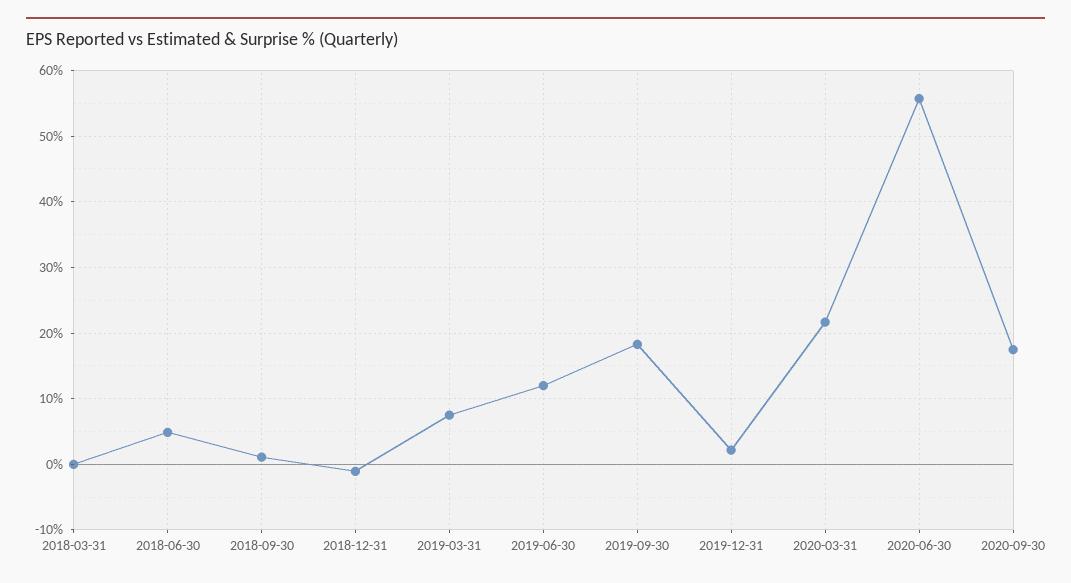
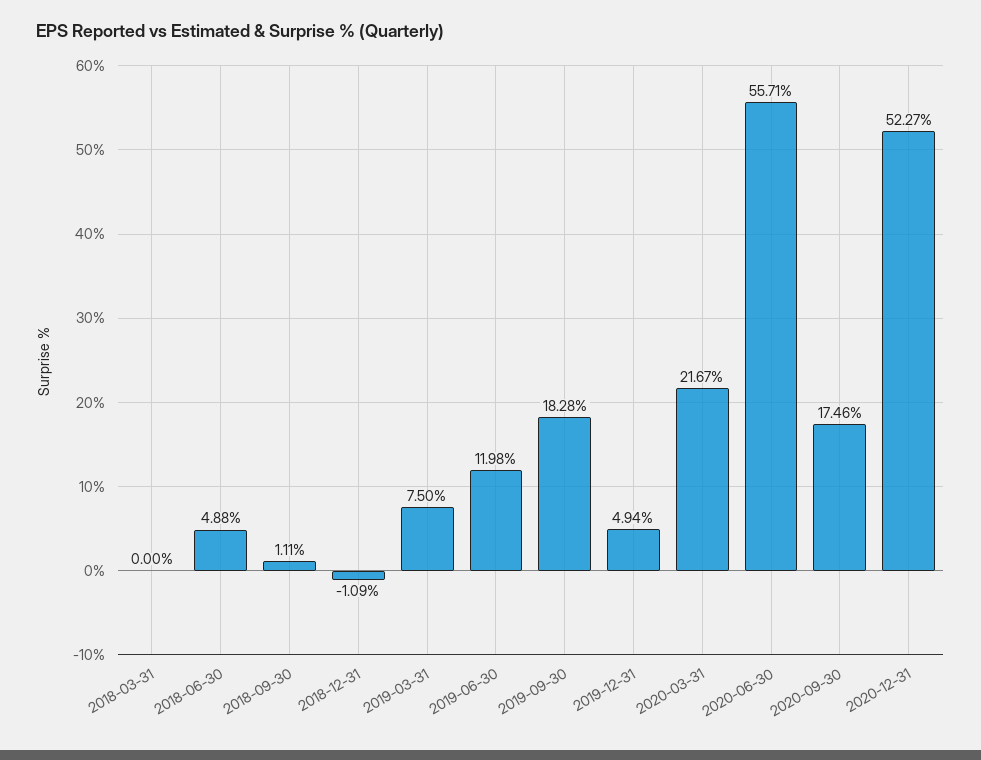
2019-12-31: 2 -> 4.94
2020-12-31: none -> 52.27

